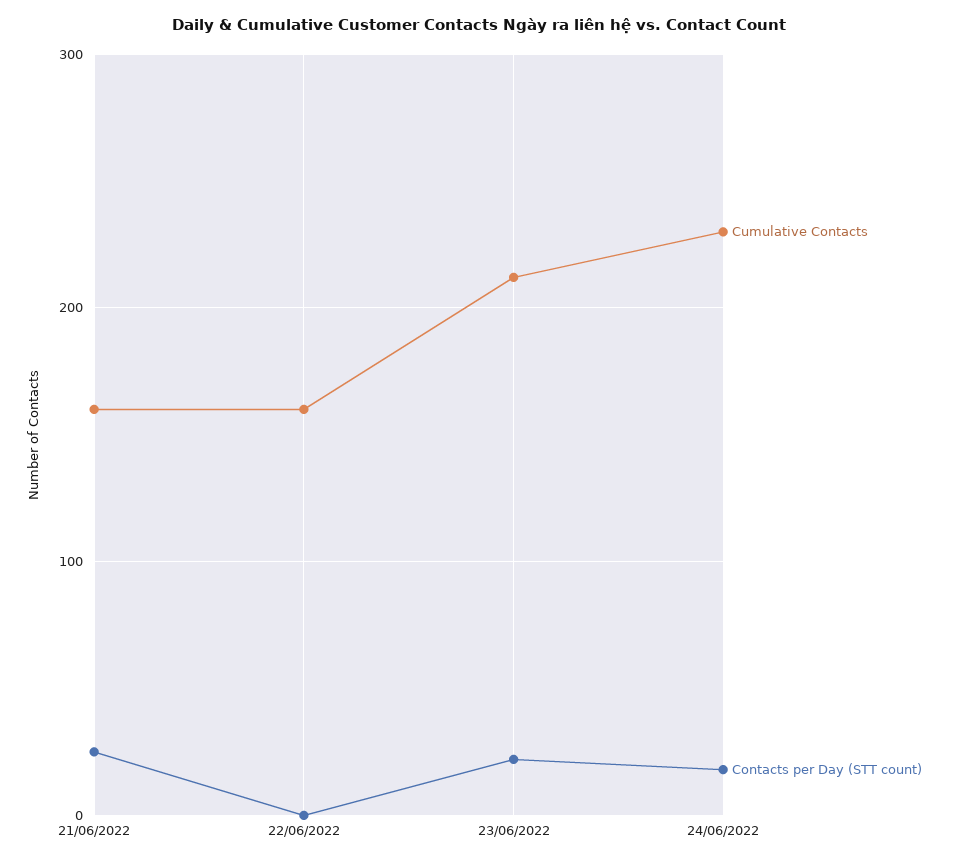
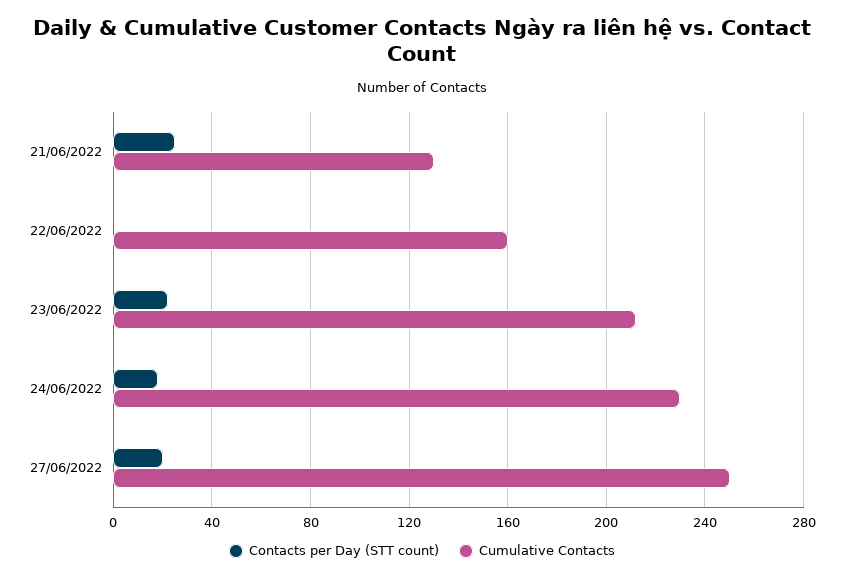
Cumulative Contacts, 21/06/2022: 160 -> 130
Contacts per Day (STT count), 27/06/2022: none -> 20
Cumulative Contacts, 27/06/2022: none -> 250

